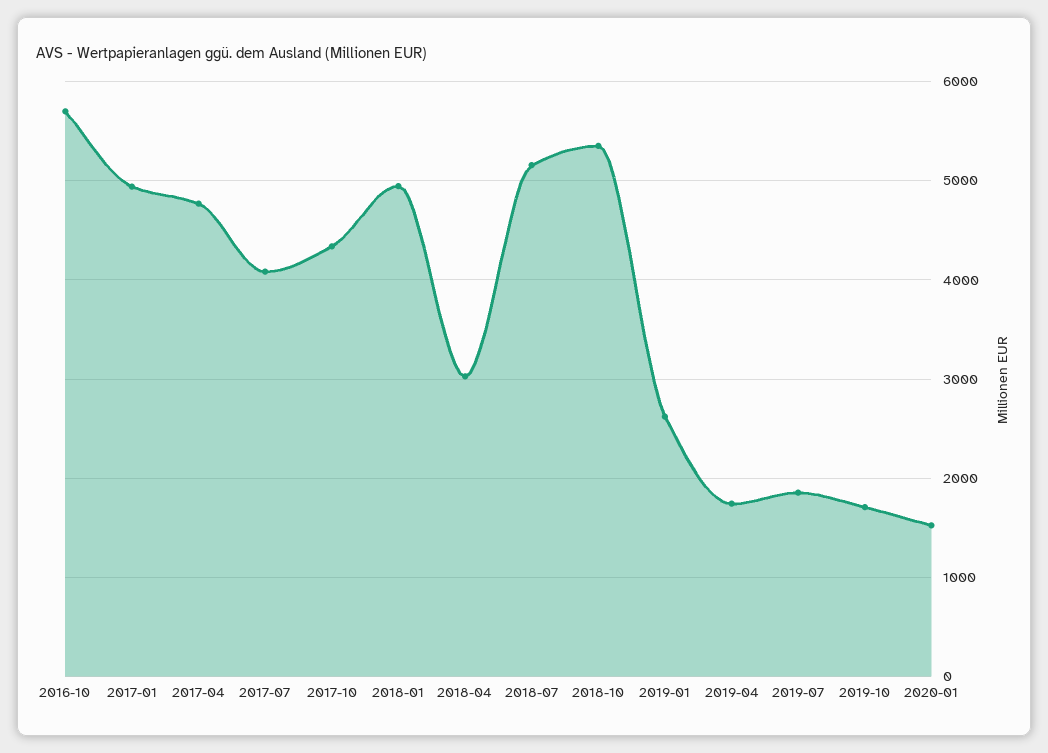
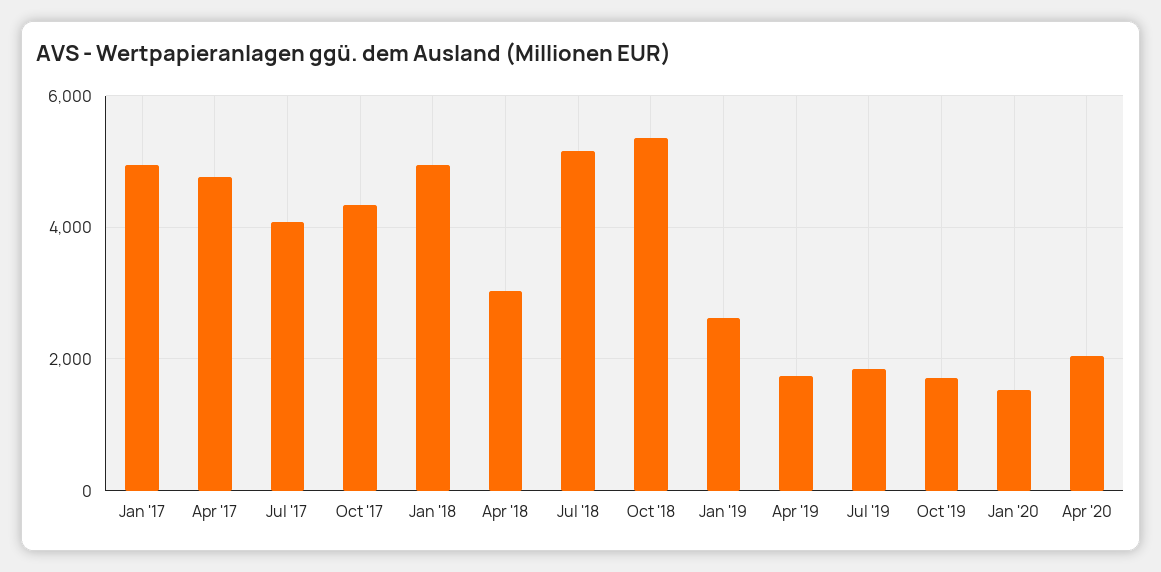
2016-10: 5700 -> none
Apr '20: none -> 2000

